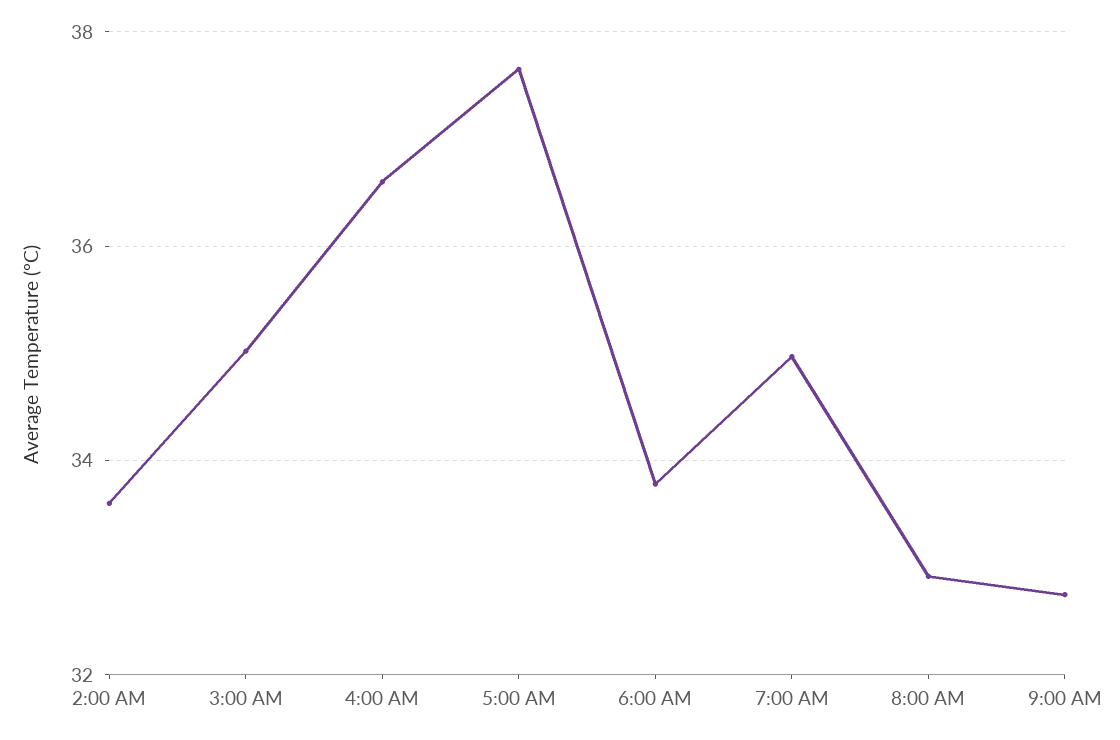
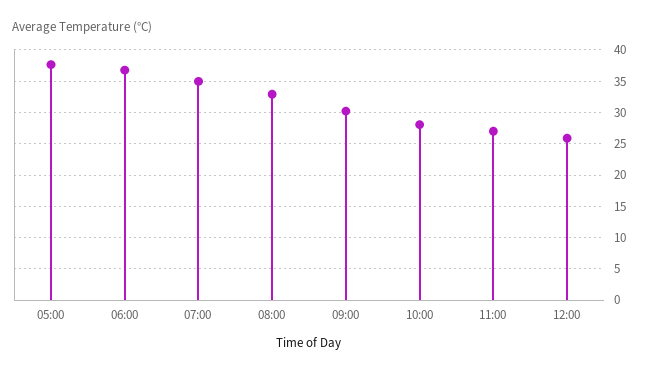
2:00 AM: 33.6 -> none
3:00 AM: 35 -> none
4:00 AM: 36.6 -> none
6:00 AM: 33.8 -> 37
9:00 AM: 32.8 -> 30
10:00: none -> 28
11:00: none -> 27
12:00: none -> 26

